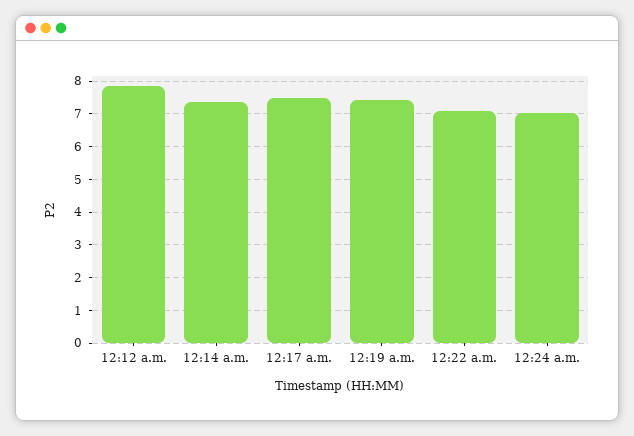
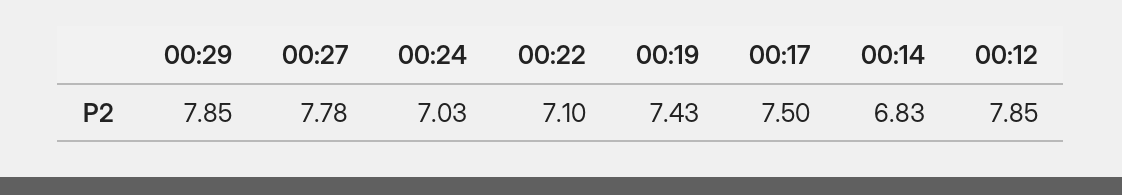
12:14 a.m.: 7.4 -> 6.83
00:29: none -> 7.85
00:27: none -> 7.78

